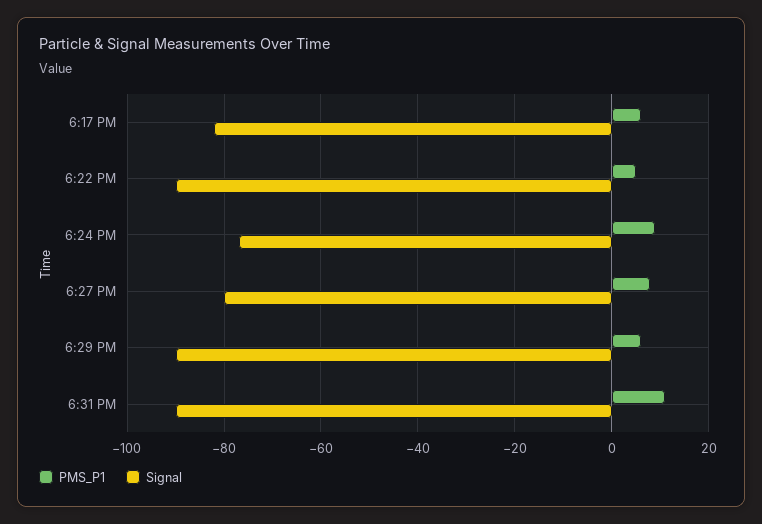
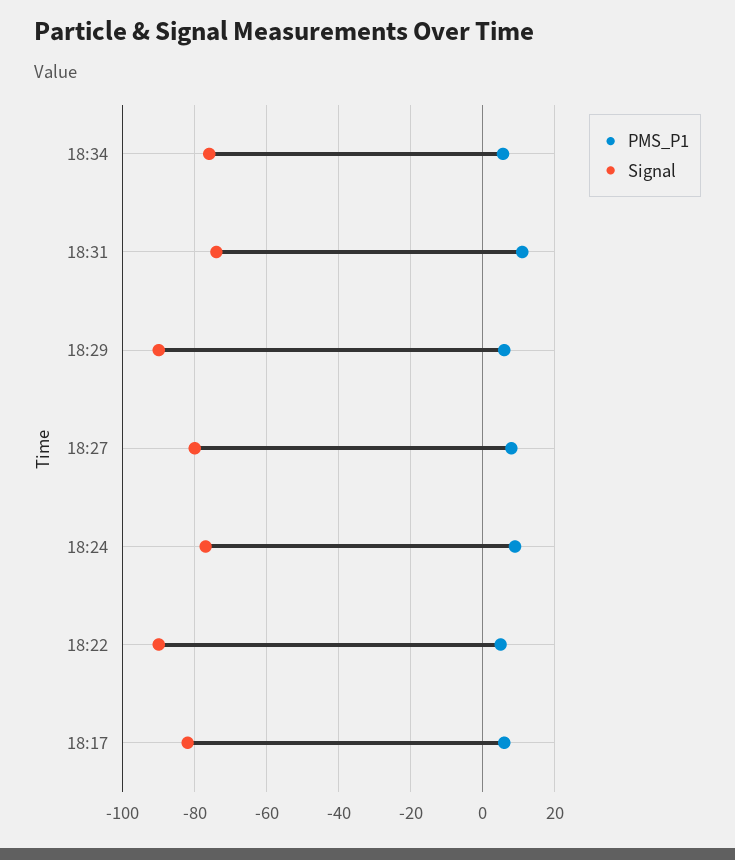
Signal, 6:31 PM: -90 -> -74
PMS_P1, 18:34: none -> 6
Signal, 18:34: none -> -76

